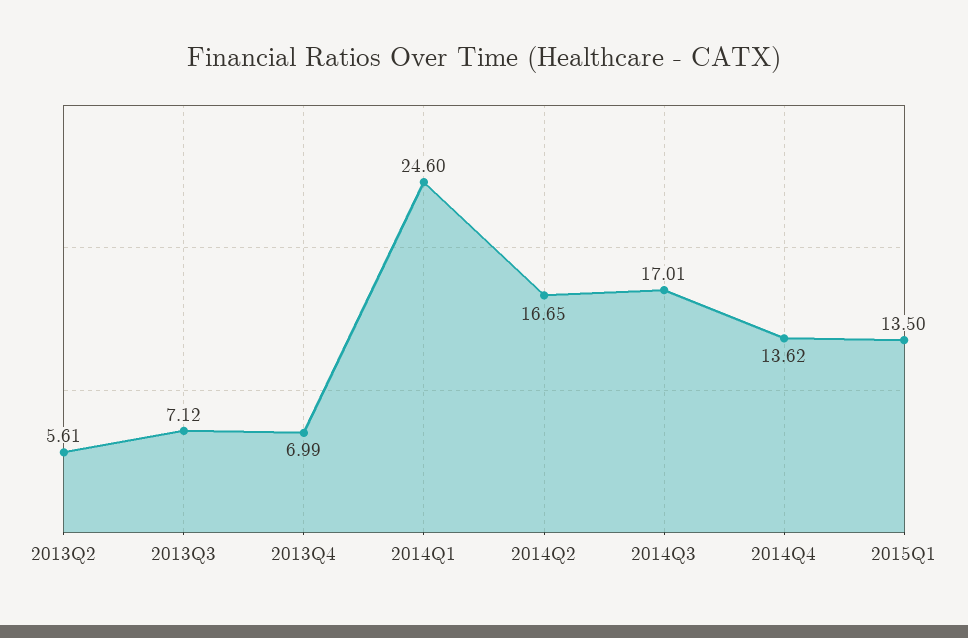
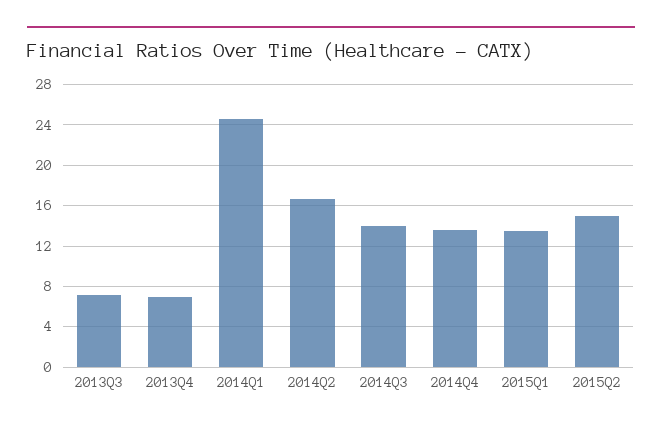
2013Q2: 5.61 -> none
2014Q3: 17.01 -> 14
2015Q2: none -> 15

